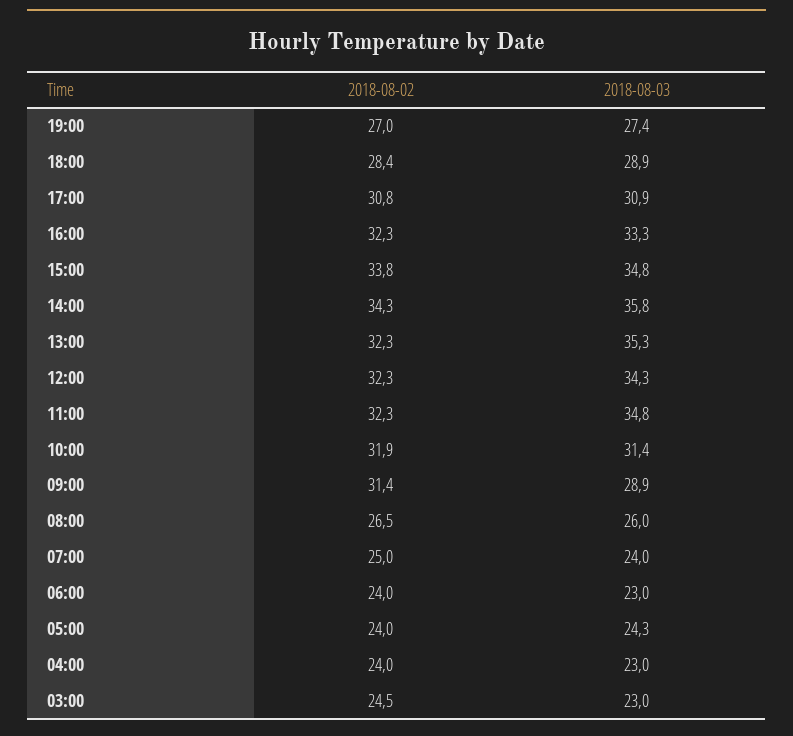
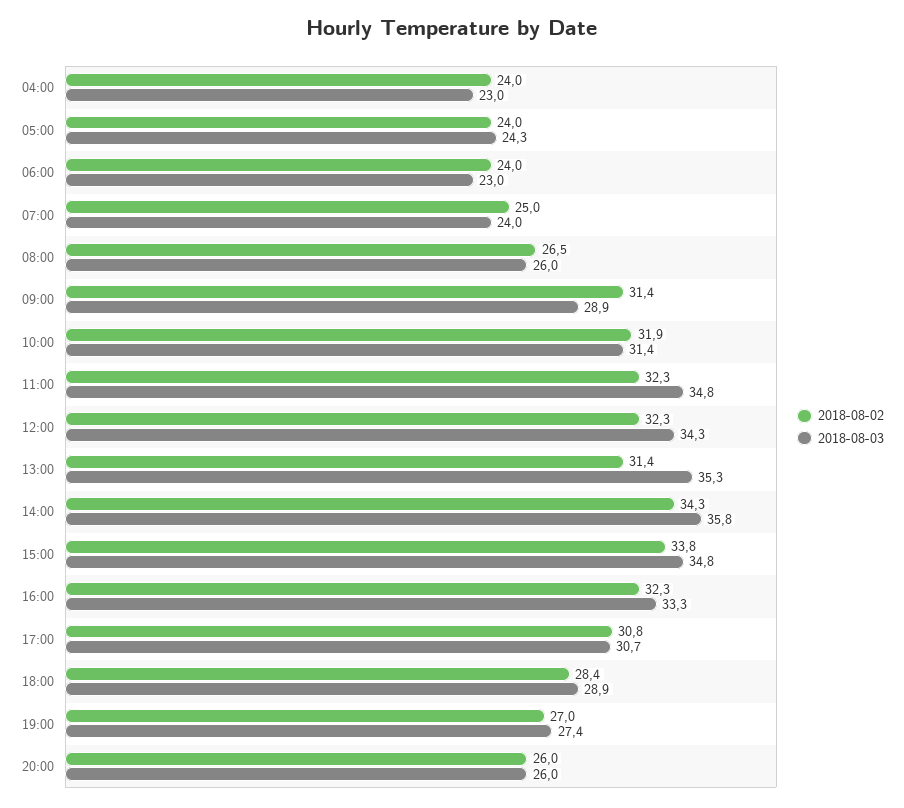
2018-08-03, 17:00: 30.9 -> 30.7
2018-08-02, 13:00: 32.3 -> 31.4
2018-08-02, 03:00: 24.5 -> none
2018-08-03, 03:00: 23 -> none
2018-08-02, 20:00: none -> 26
2018-08-03, 20:00: none -> 26

